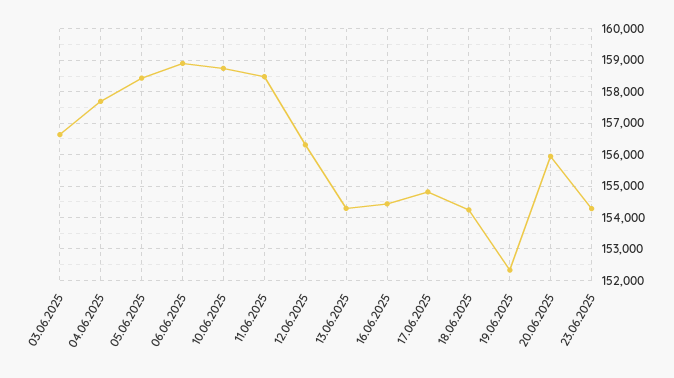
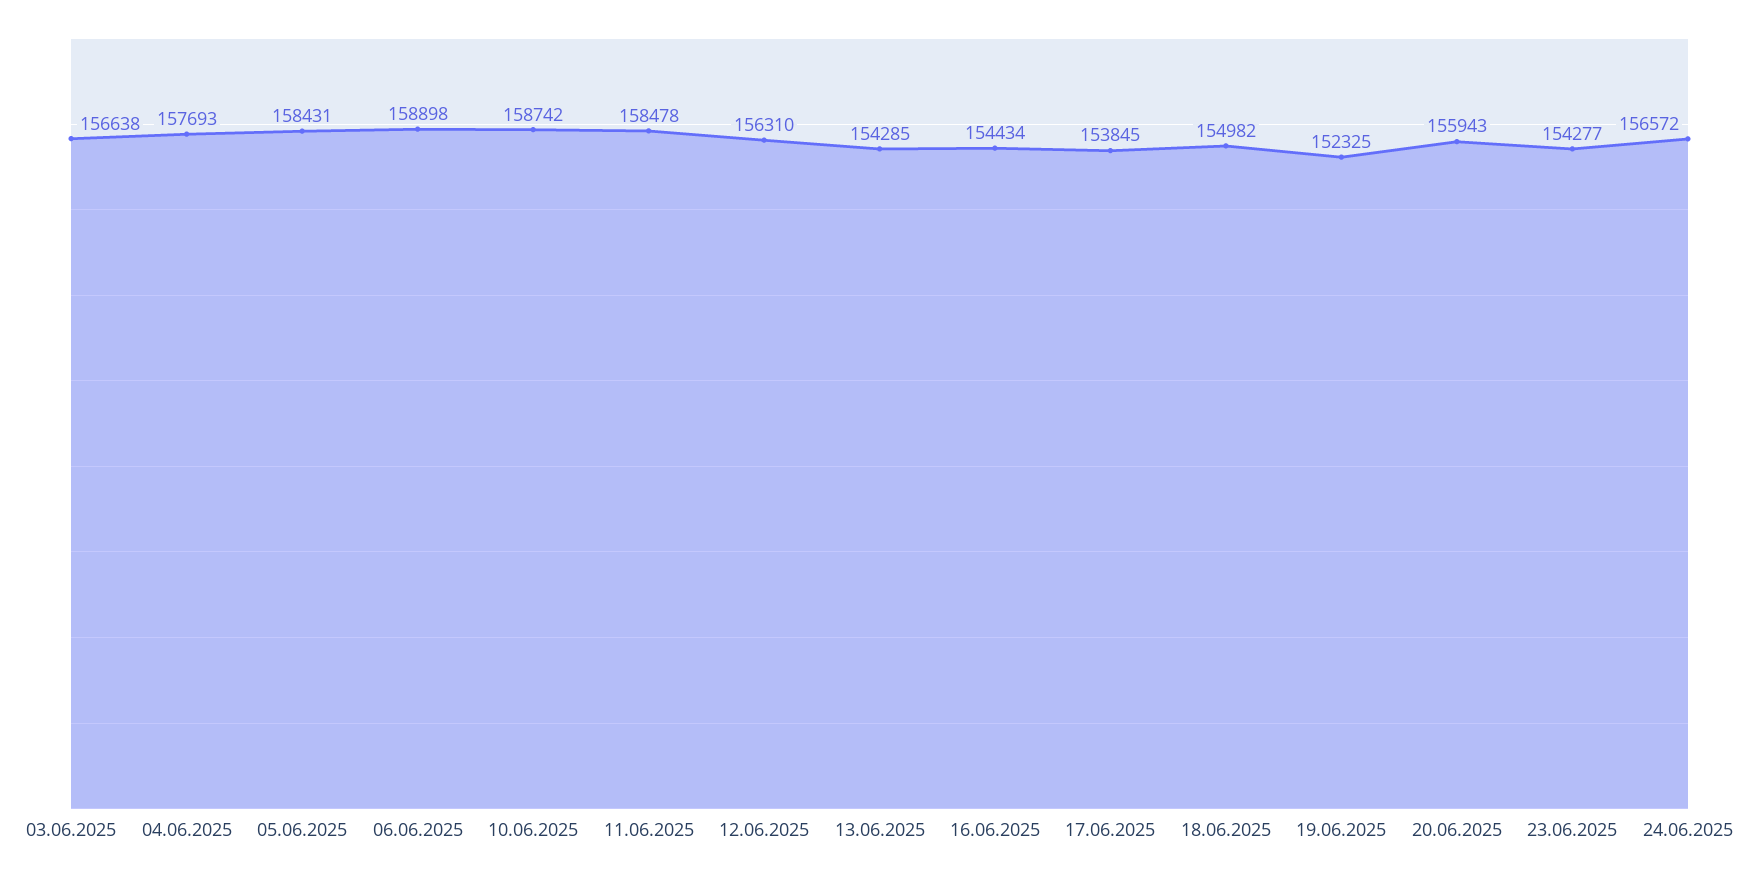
17.06.2025: 154800 -> 153845
18.06.2025: 154200 -> 154982
24.06.2025: none -> 156572

